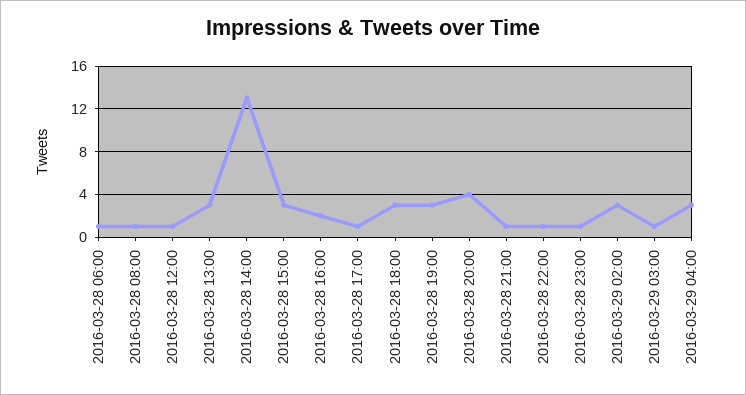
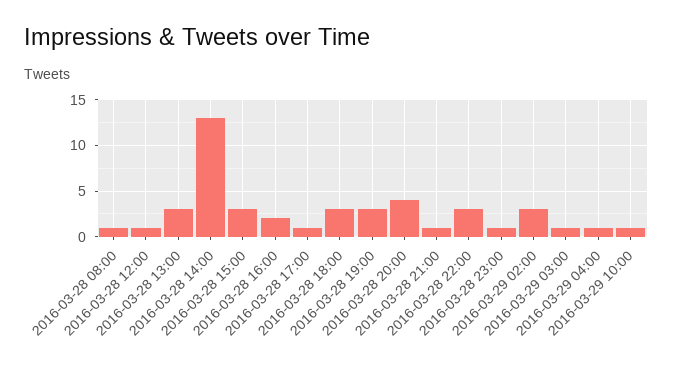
2016-03-28 06:00: 1 -> none
2016-03-28 22:00: 1 -> 3
2016-03-29 04:00: 3 -> 1
2016-03-29 10:00: none -> 1

